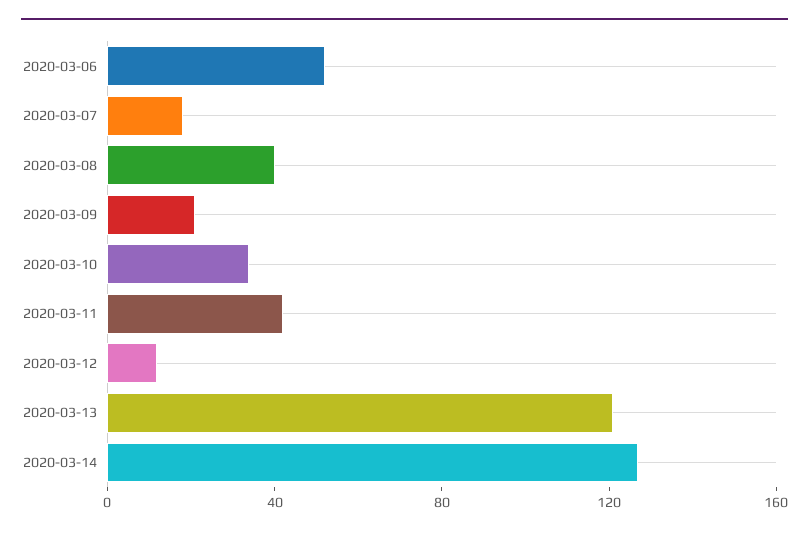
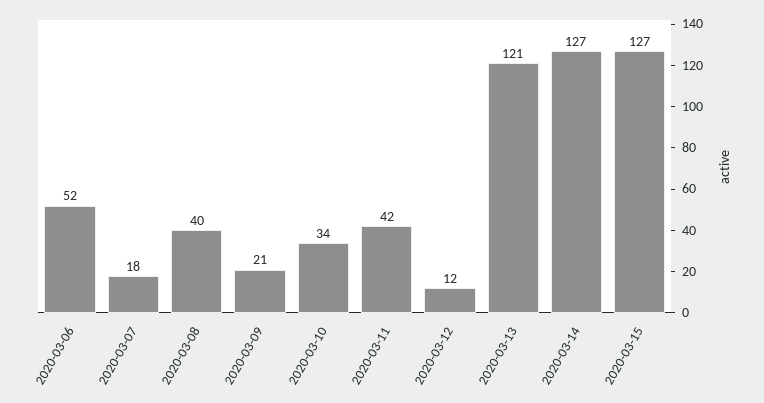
2020-03-15: none -> 127

